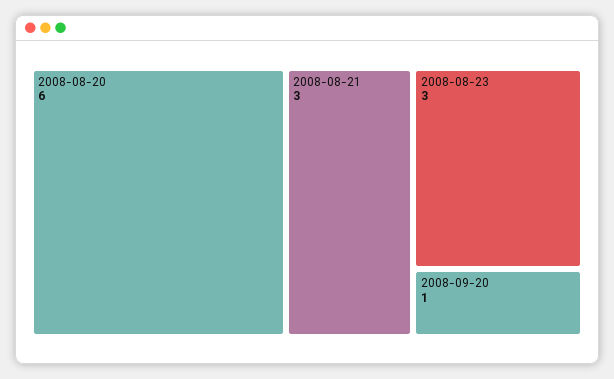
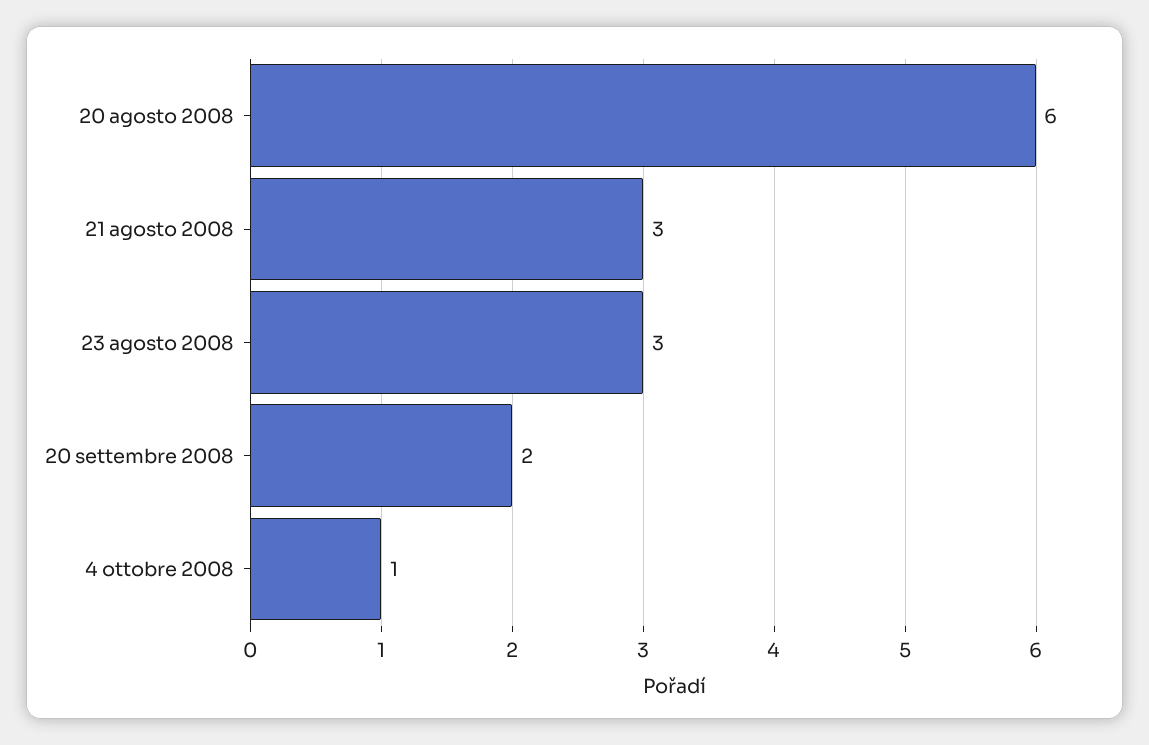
2008-09-20: 1 -> 2
4 ottobre 2008: none -> 1

